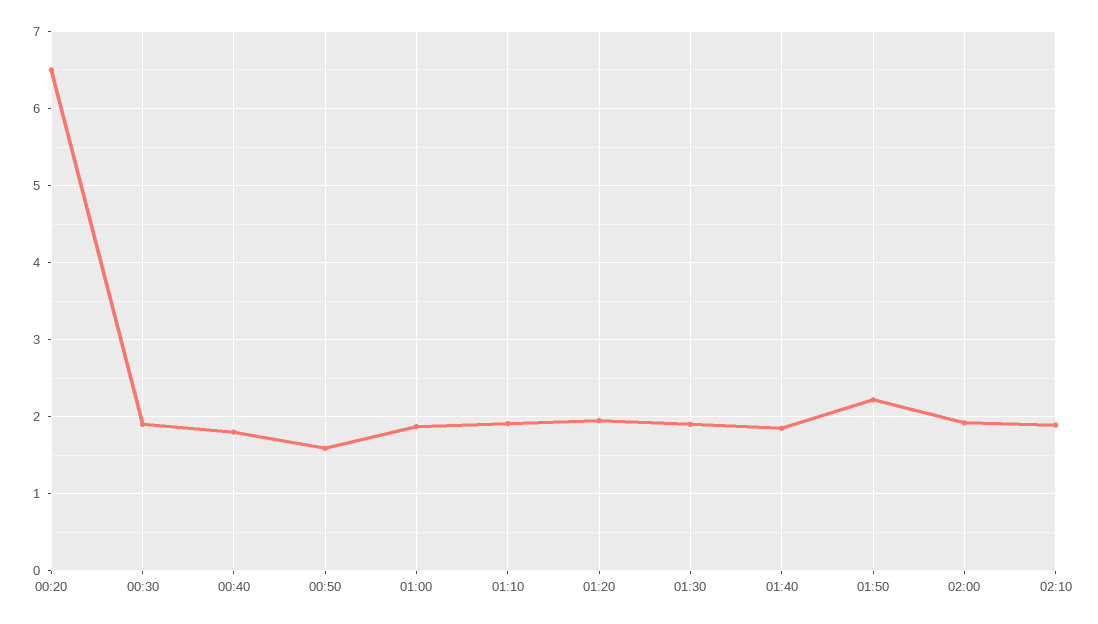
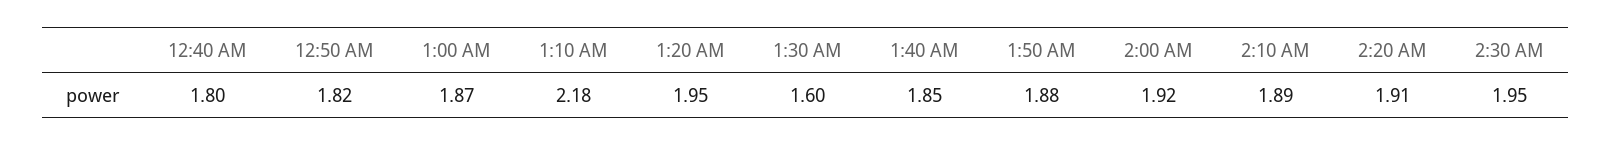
00:20: 6.5 -> none
00:30: 1.9 -> none
00:50: 1.6 -> 1.82
01:10: 1.9 -> 2.18
01:30: 1.9 -> 1.6
01:50: 2.2 -> 1.88
2:20 AM: none -> 1.91
2:30 AM: none -> 1.95

